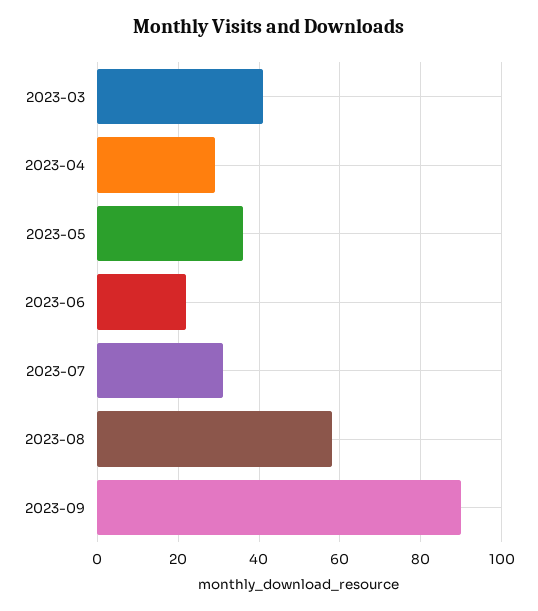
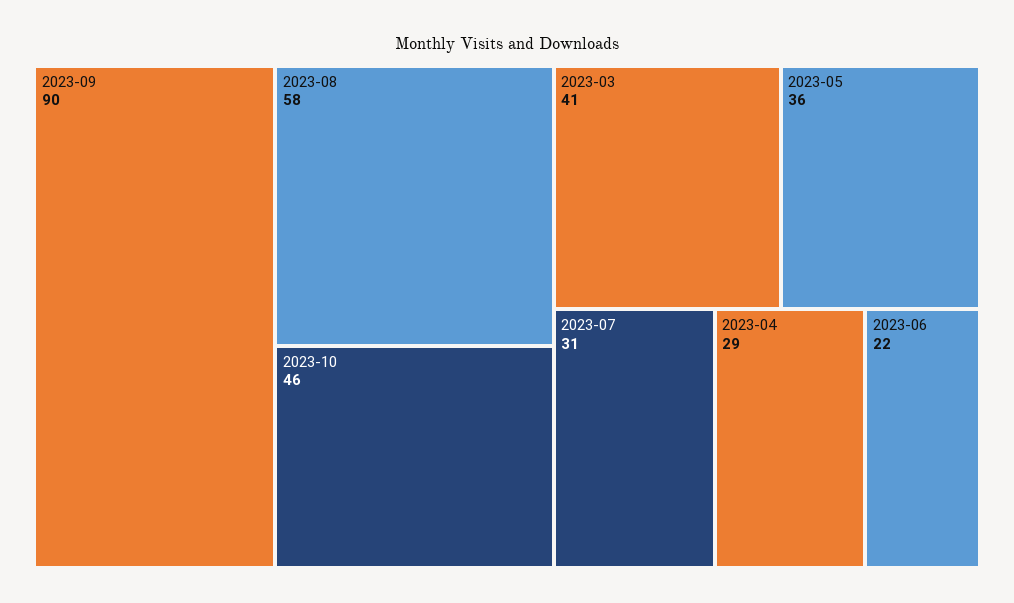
2023-10: none -> 46

